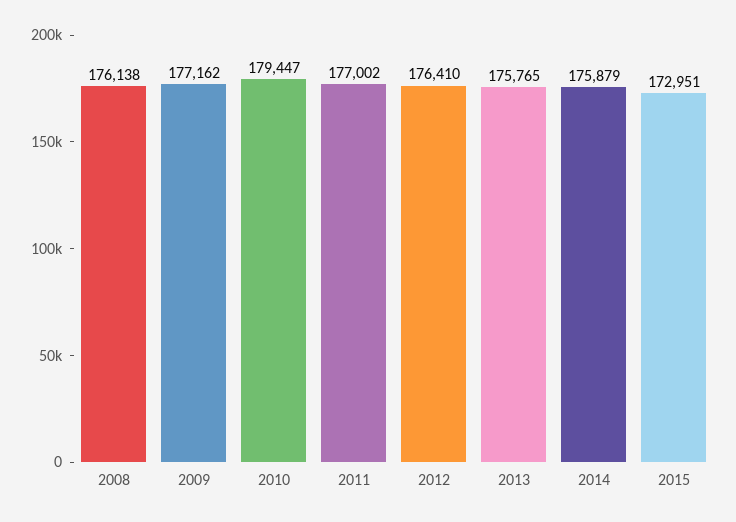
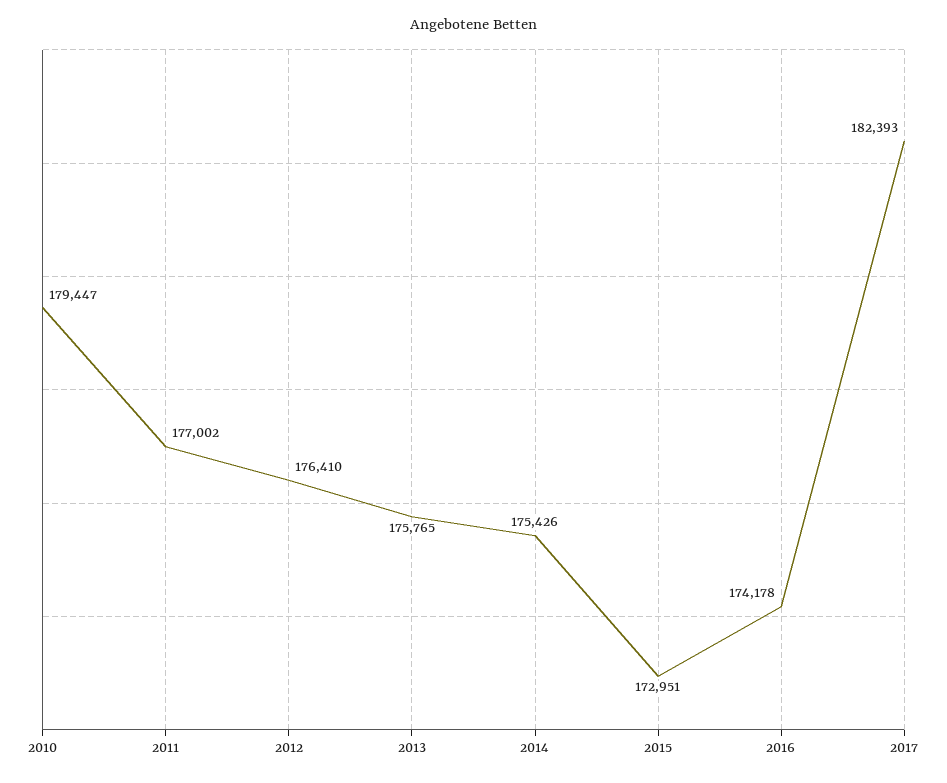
2008: 176138 -> none
2009: 177162 -> none
2014: 175879 -> 175426
2016: none -> 174178
2017: none -> 182393

